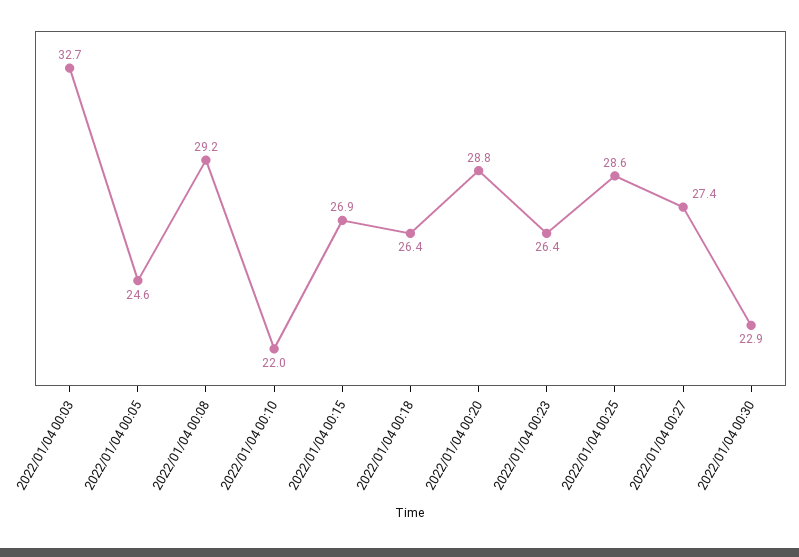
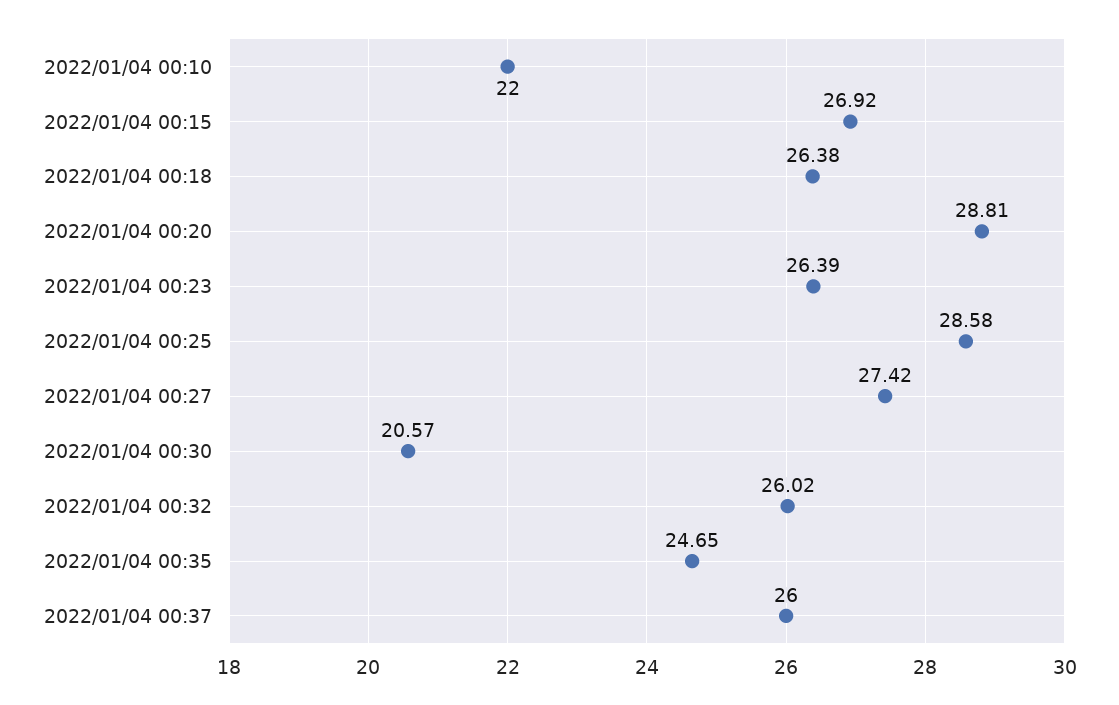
2022/01/04 00:03: 32.7 -> none
2022/01/04 00:05: 24.6 -> none
2022/01/04 00:08: 29.2 -> none
2022/01/04 00:30: 22.9 -> 20.57
2022/01/04 00:32: none -> 26.02
2022/01/04 00:35: none -> 24.65
2022/01/04 00:37: none -> 26

